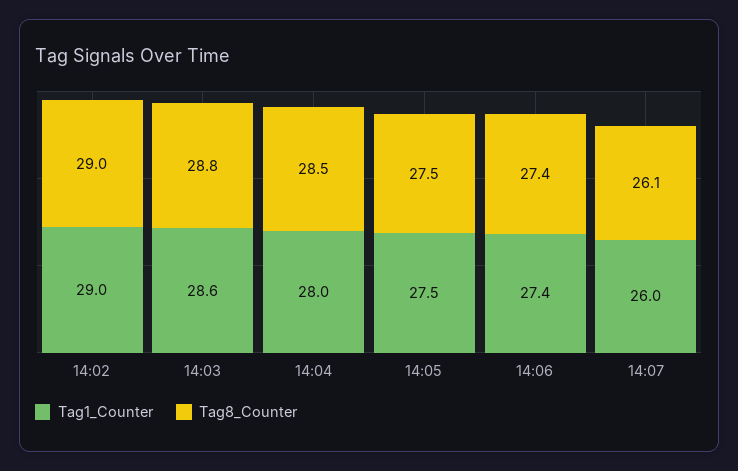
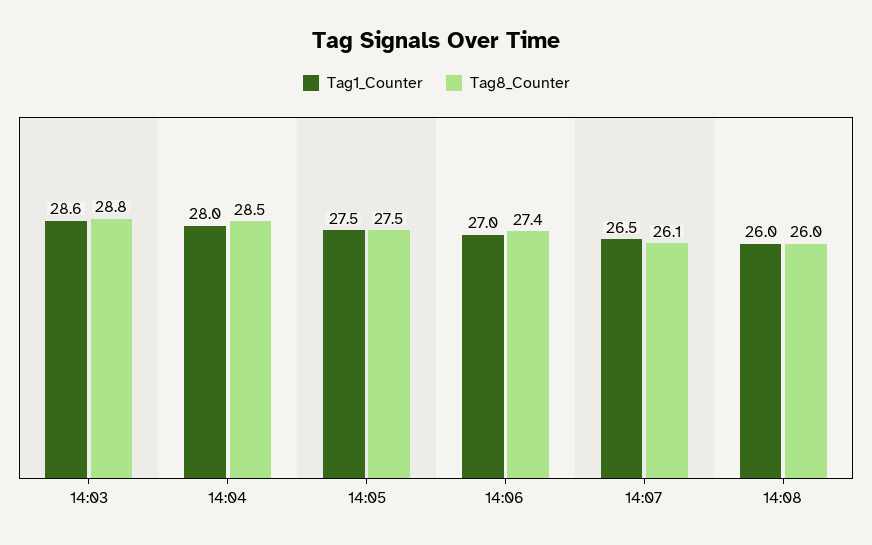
Tag1_Counter, 14:02: 29 -> none
Tag8_Counter, 14:02: 29 -> none
Tag1_Counter, 14:06: 27.4 -> 27
Tag1_Counter, 14:07: 26 -> 26.5
Tag1_Counter, 14:08: none -> 26
Tag8_Counter, 14:08: none -> 26

